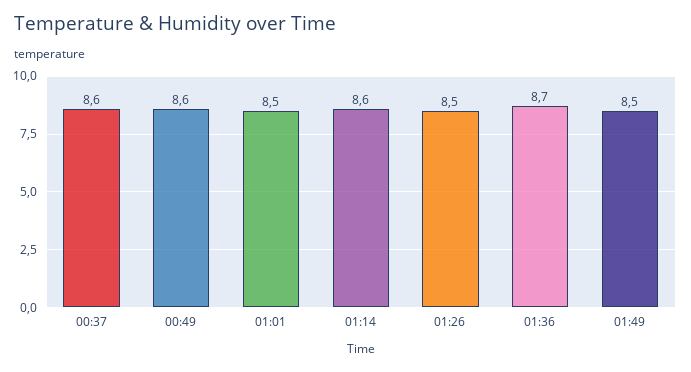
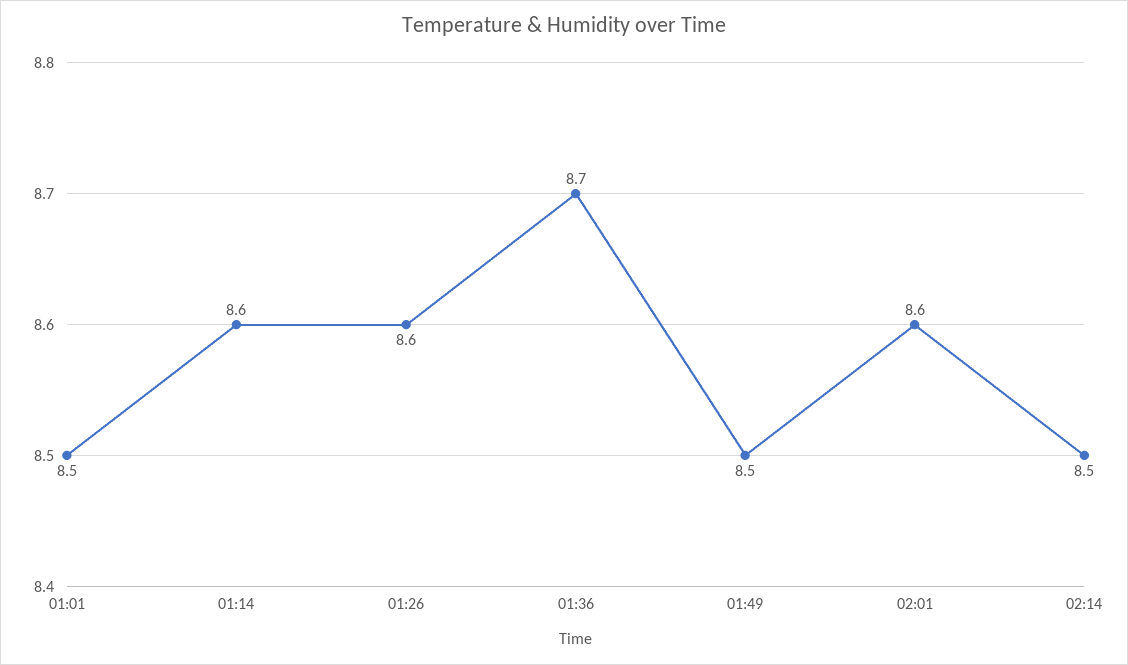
00:37: 8.6 -> none
00:49: 8.6 -> none
01:26: 8.5 -> 8.6
02:01: none -> 8.6
02:14: none -> 8.5

